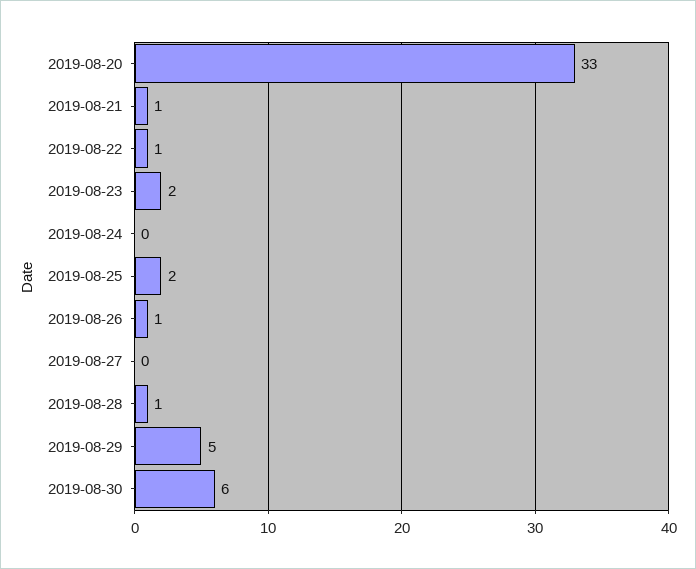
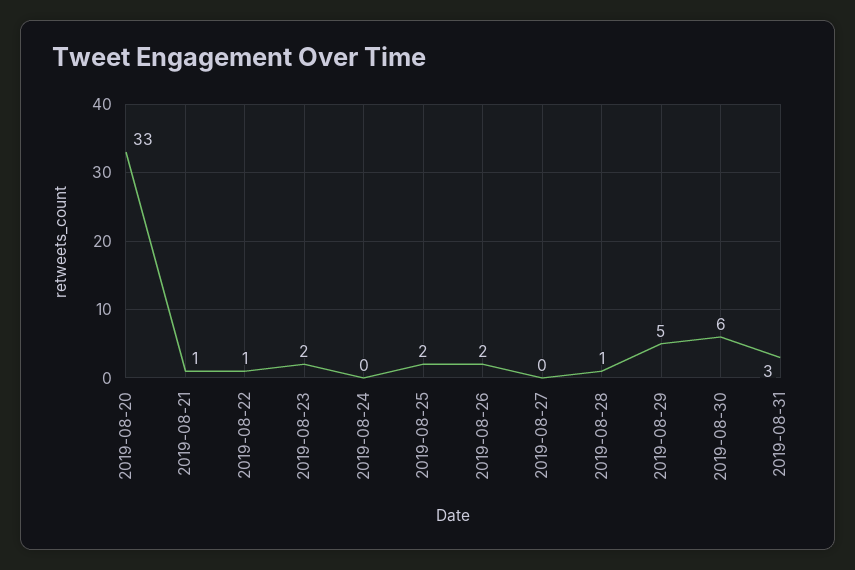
2019-08-26: 1 -> 2
2019-08-31: none -> 3

